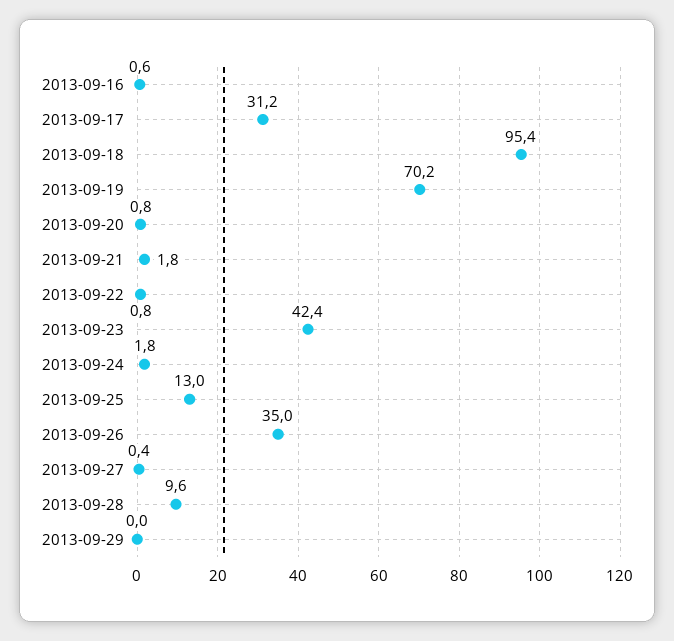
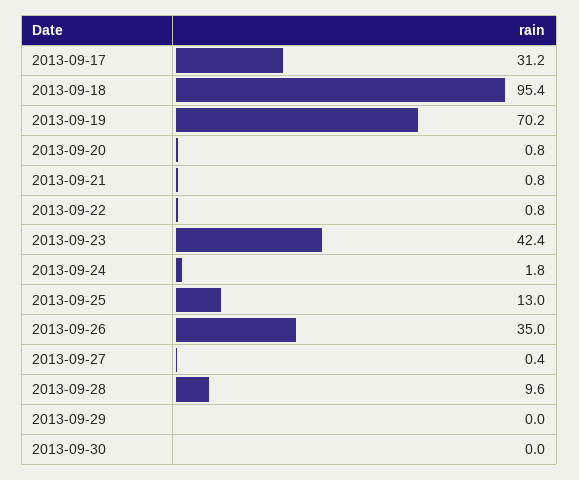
2013-09-16: 0.6 -> none
2013-09-21: 1.8 -> 0.8
2013-09-30: none -> 0

